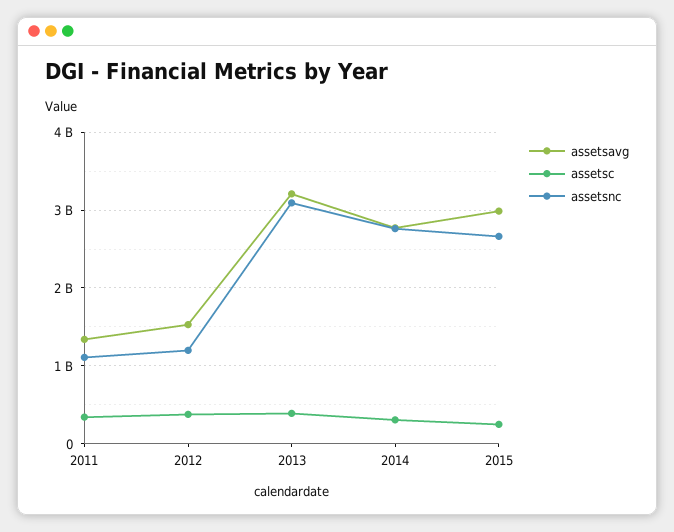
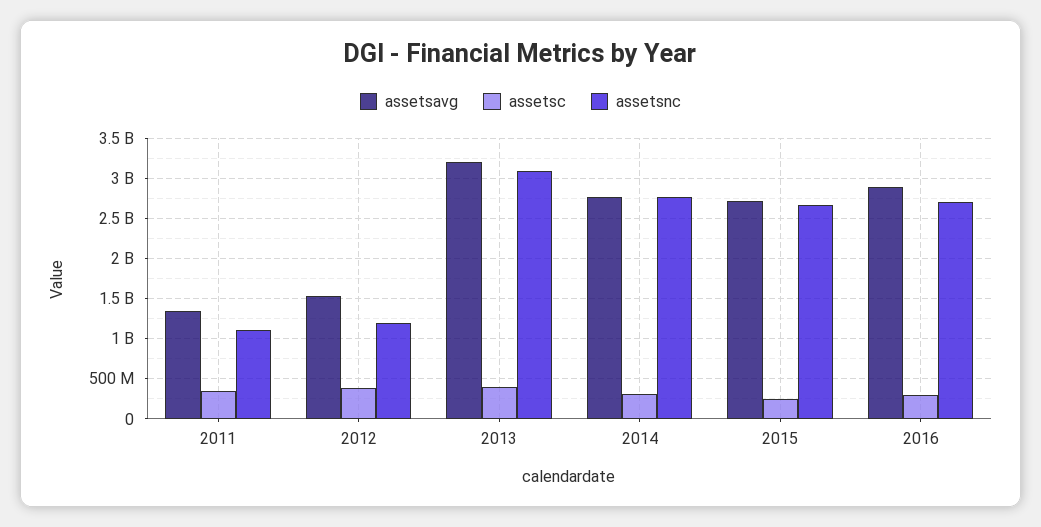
assetsavg, 2015: 3000000000 -> 2700000000
assetsavg, 2016: none -> 2900000000
assetsc, 2016: none -> 300000000
assetsnc, 2016: none -> 2700000000

